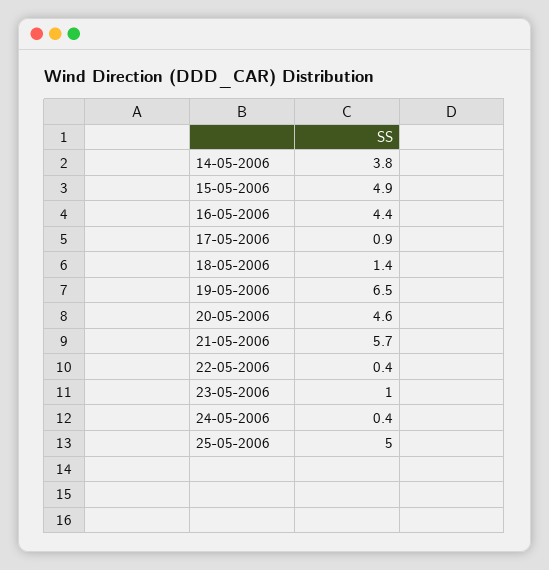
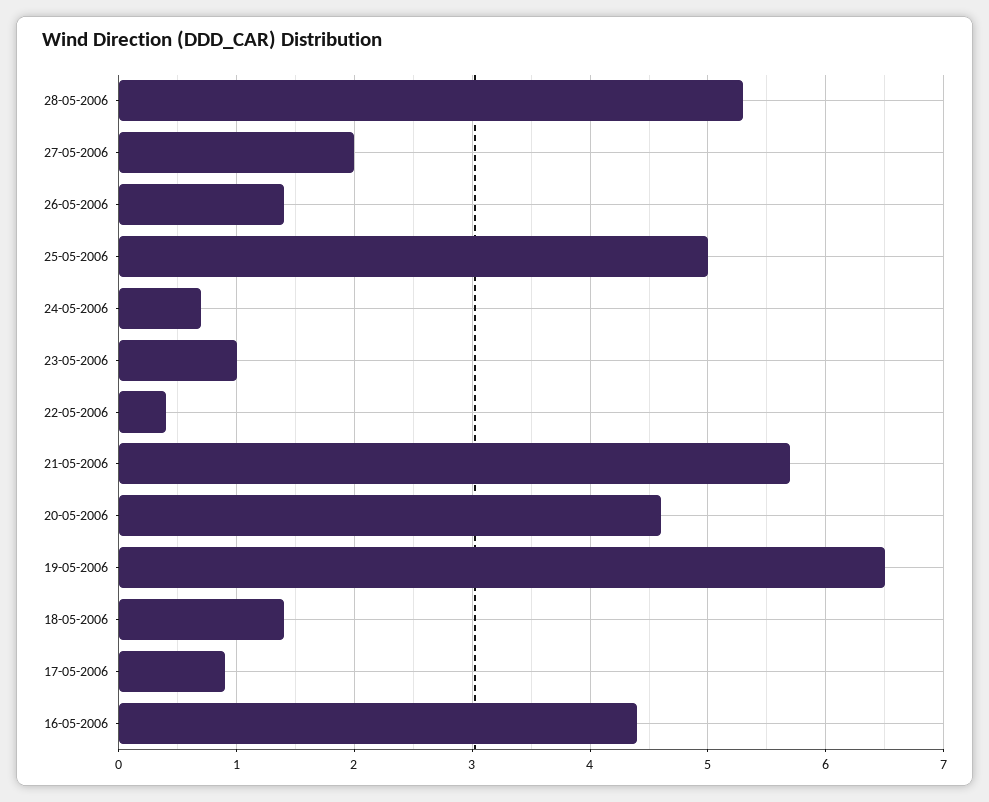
14-05-2006: 3.8 -> none
15-05-2006: 4.9 -> none
24-05-2006: 0.4 -> 0.7
28-05-2006: none -> 5.3
27-05-2006: none -> 2
26-05-2006: none -> 1.4

